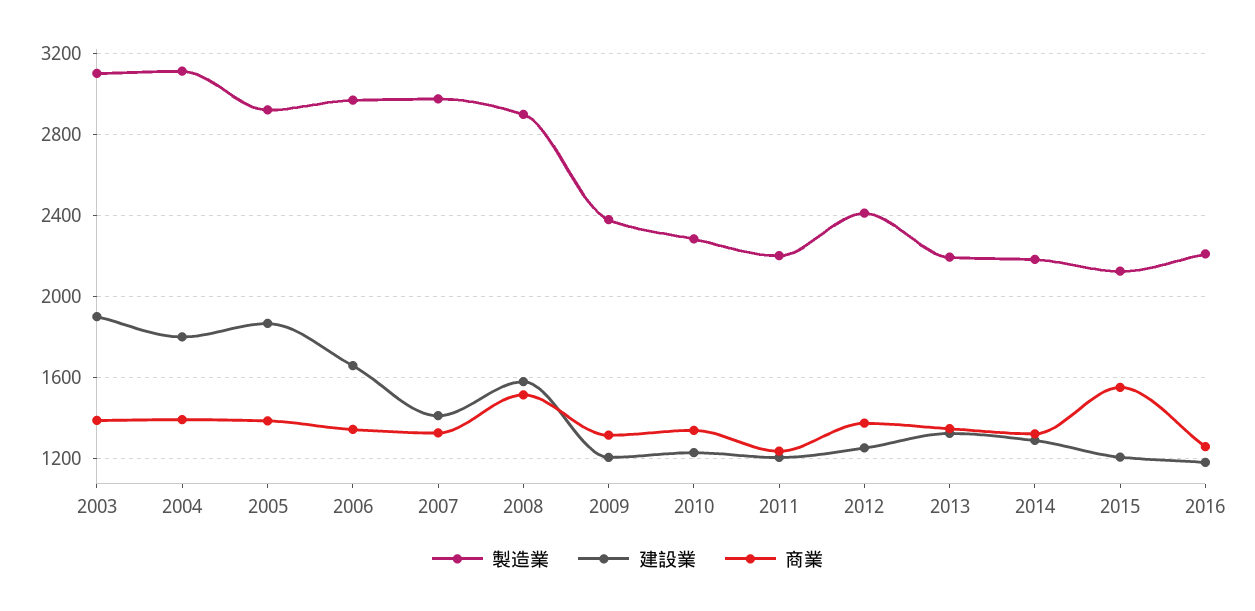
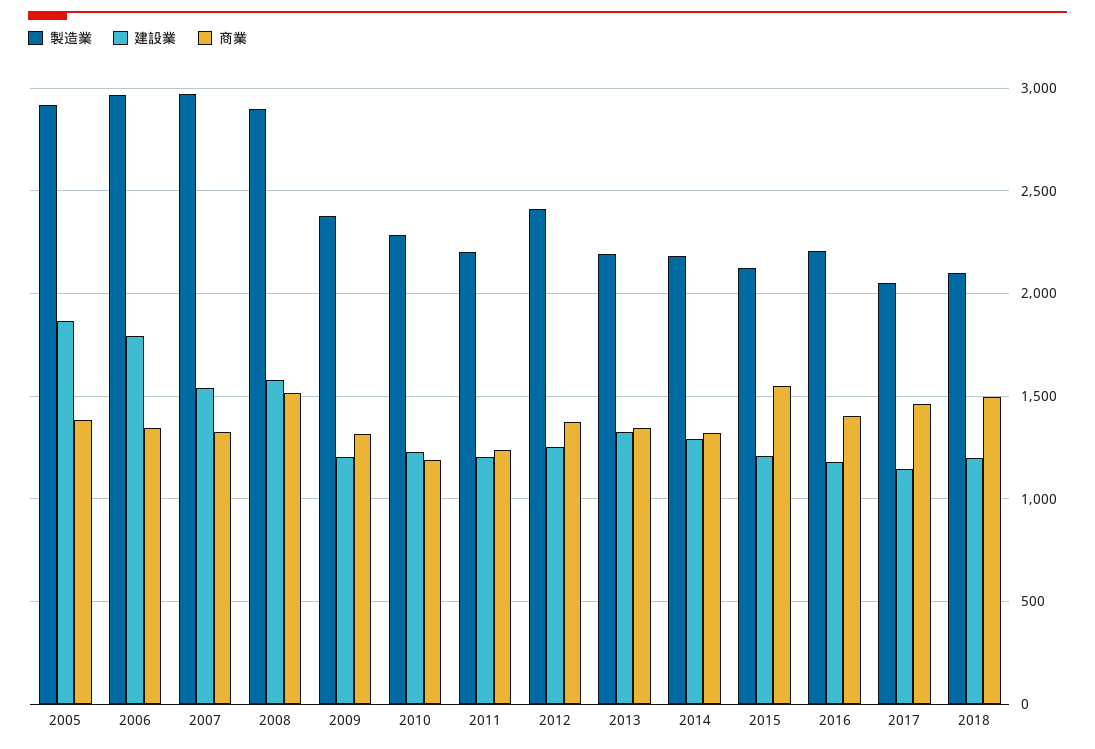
製造業, 2003: 3100 -> none
建設業, 2003: 1900 -> none
商業, 2003: 1400 -> none
製造業, 2004: 3100 -> none
建設業, 2004: 1800 -> none
商業, 2004: 1400 -> none
建設業, 2006: 1650 -> 1800
建設業, 2007: 1400 -> 1550
商業, 2010: 1350 -> 1200
商業, 2016: 1250 -> 1400
製造業, 2017: none -> 2050
建設業, 2017: none -> 1150
商業, 2017: none -> 1450
製造業, 2018: none -> 2100
建設業, 2018: none -> 1200
商業, 2018: none -> 1500

